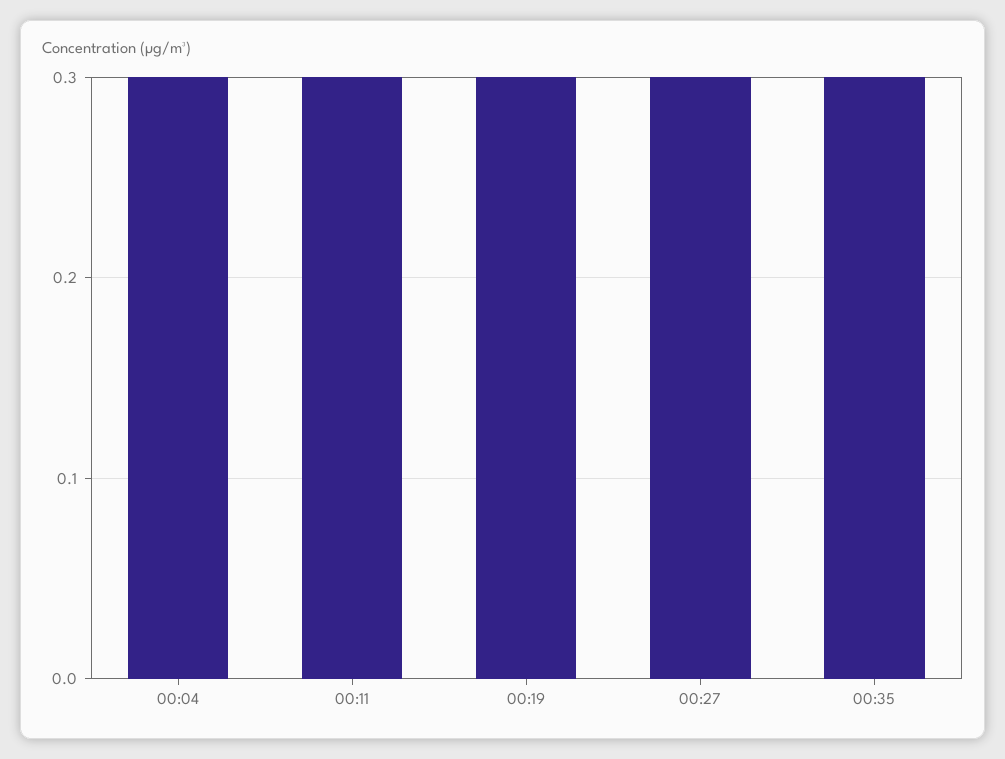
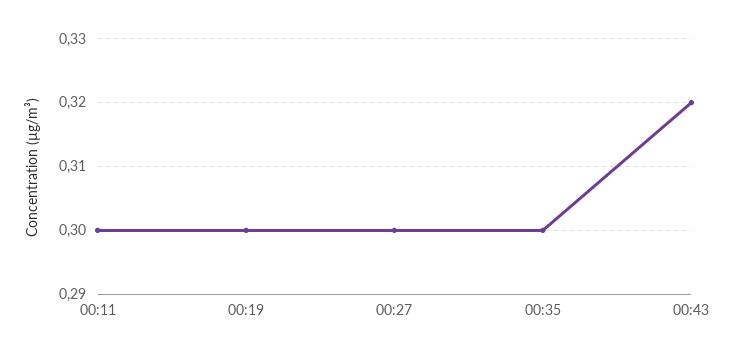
00:04: 0.3 -> none
00:43: none -> 0.32

